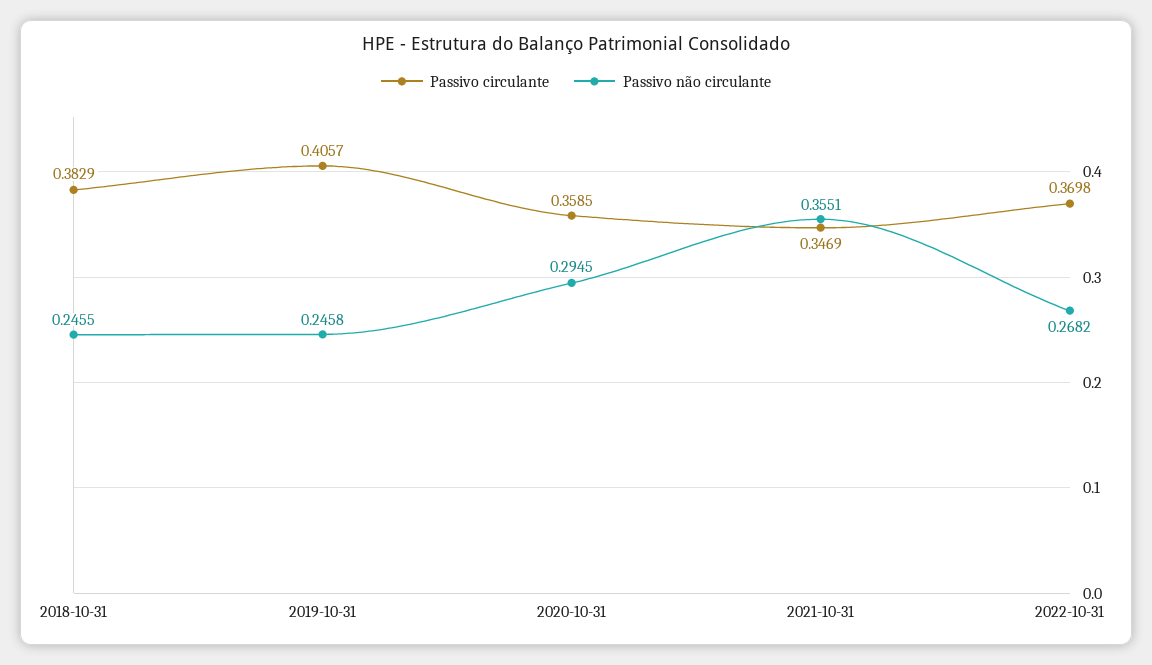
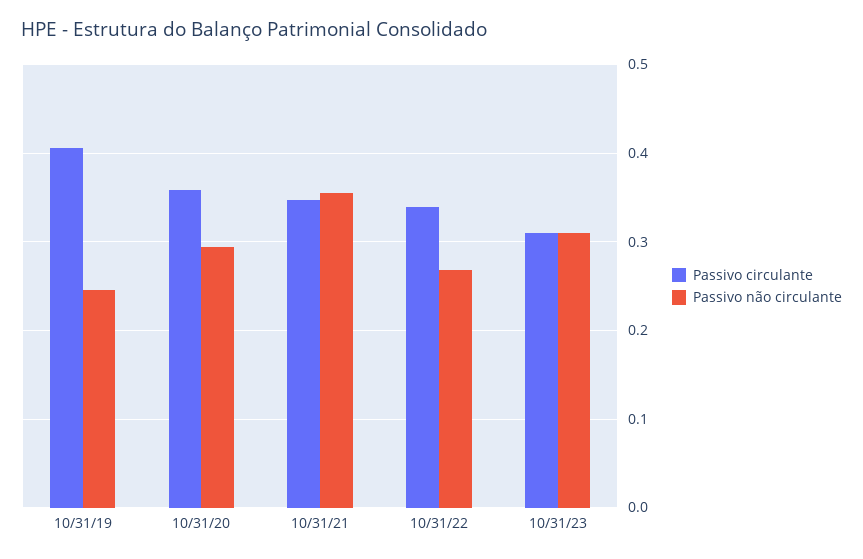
Passivo circulante, 2018-10-31: 0.3829 -> none
Passivo não circulante, 2018-10-31: 0.2455 -> none
Passivo circulante, 2022-10-31: 0.3698 -> 0.34
Passivo circulante, 10/31/23: none -> 0.31
Passivo não circulante, 10/31/23: none -> 0.31

